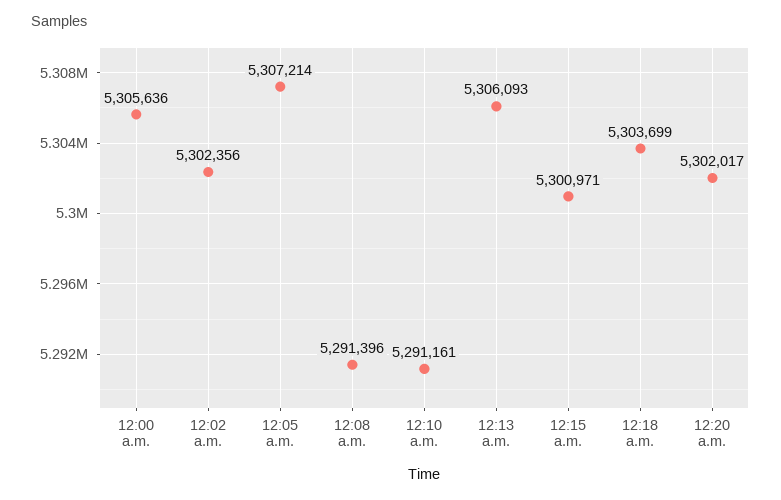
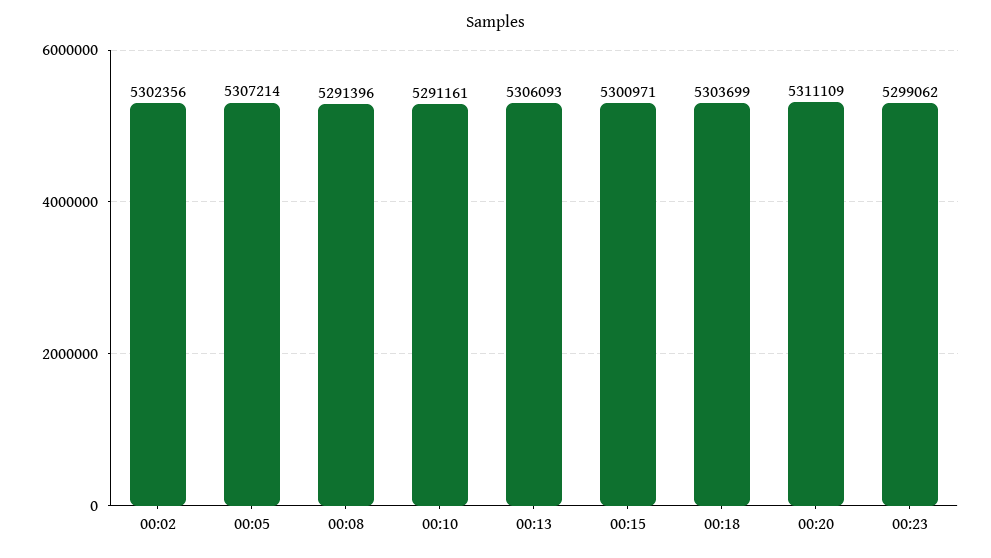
12:00 a.m.: 5305636 -> none
12:20 a.m.: 5302017 -> 5311109
00:23: none -> 5299062

